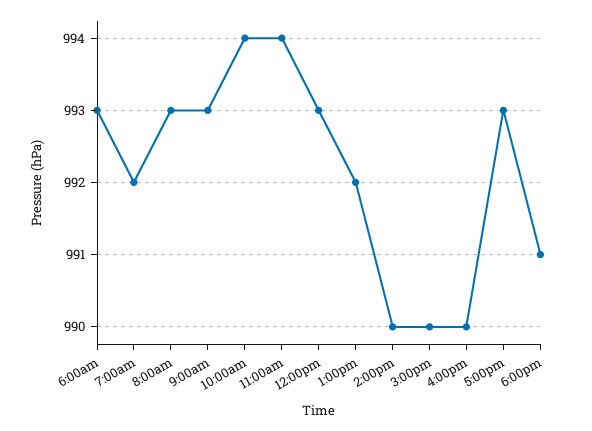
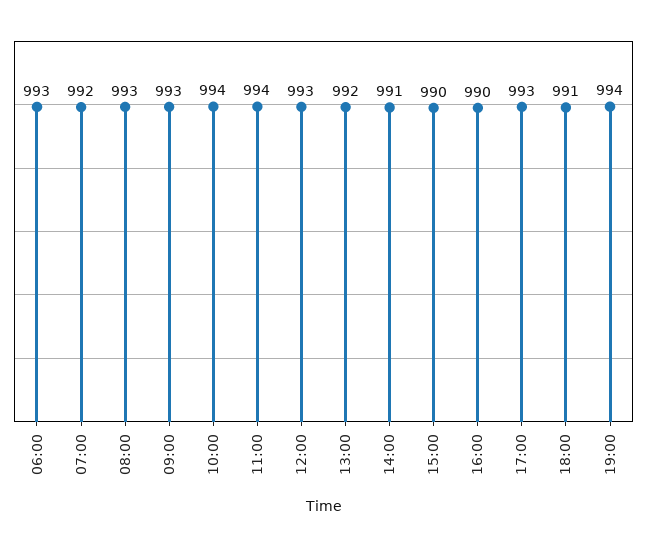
2:00pm: 990 -> 991
19:00: none -> 994

